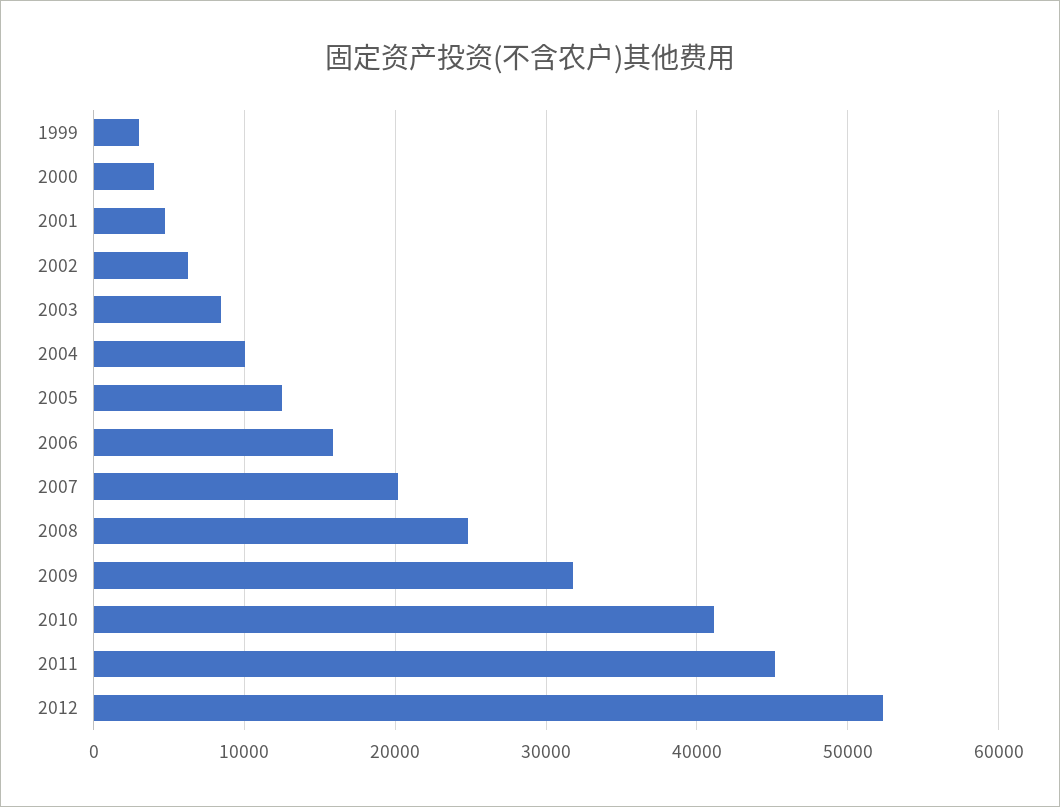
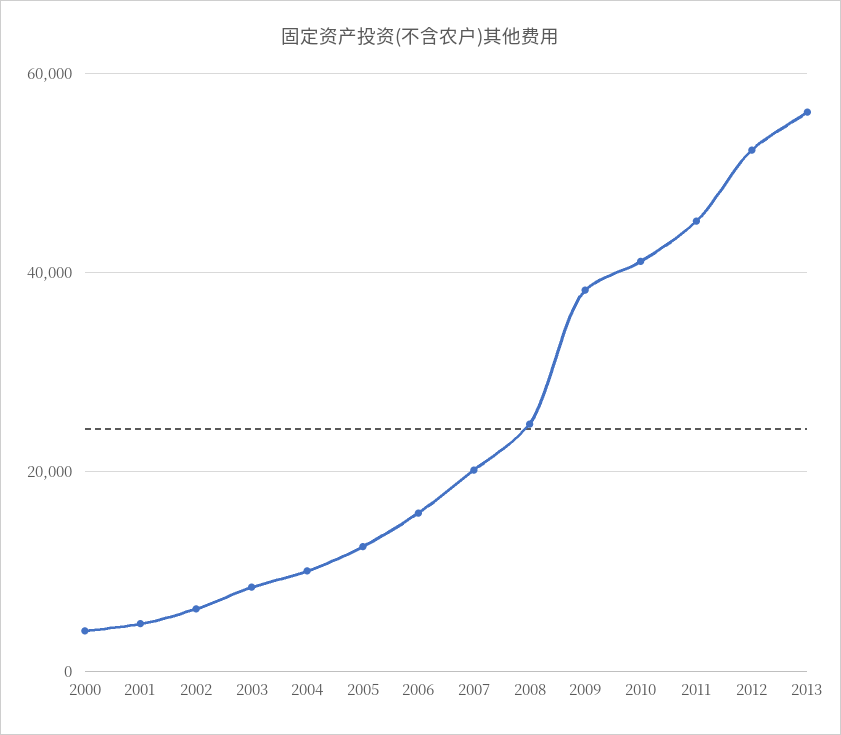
1999: 3000 -> none
2009: 32000 -> 38000
2013: none -> 56000

